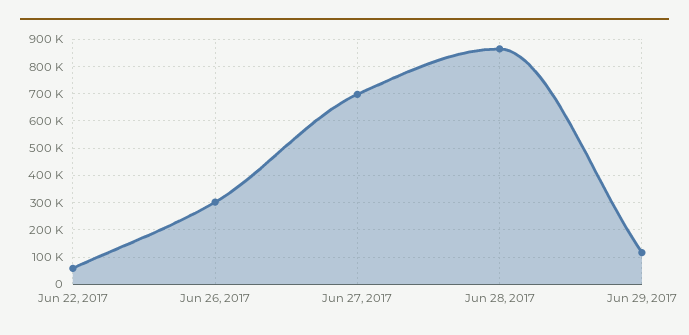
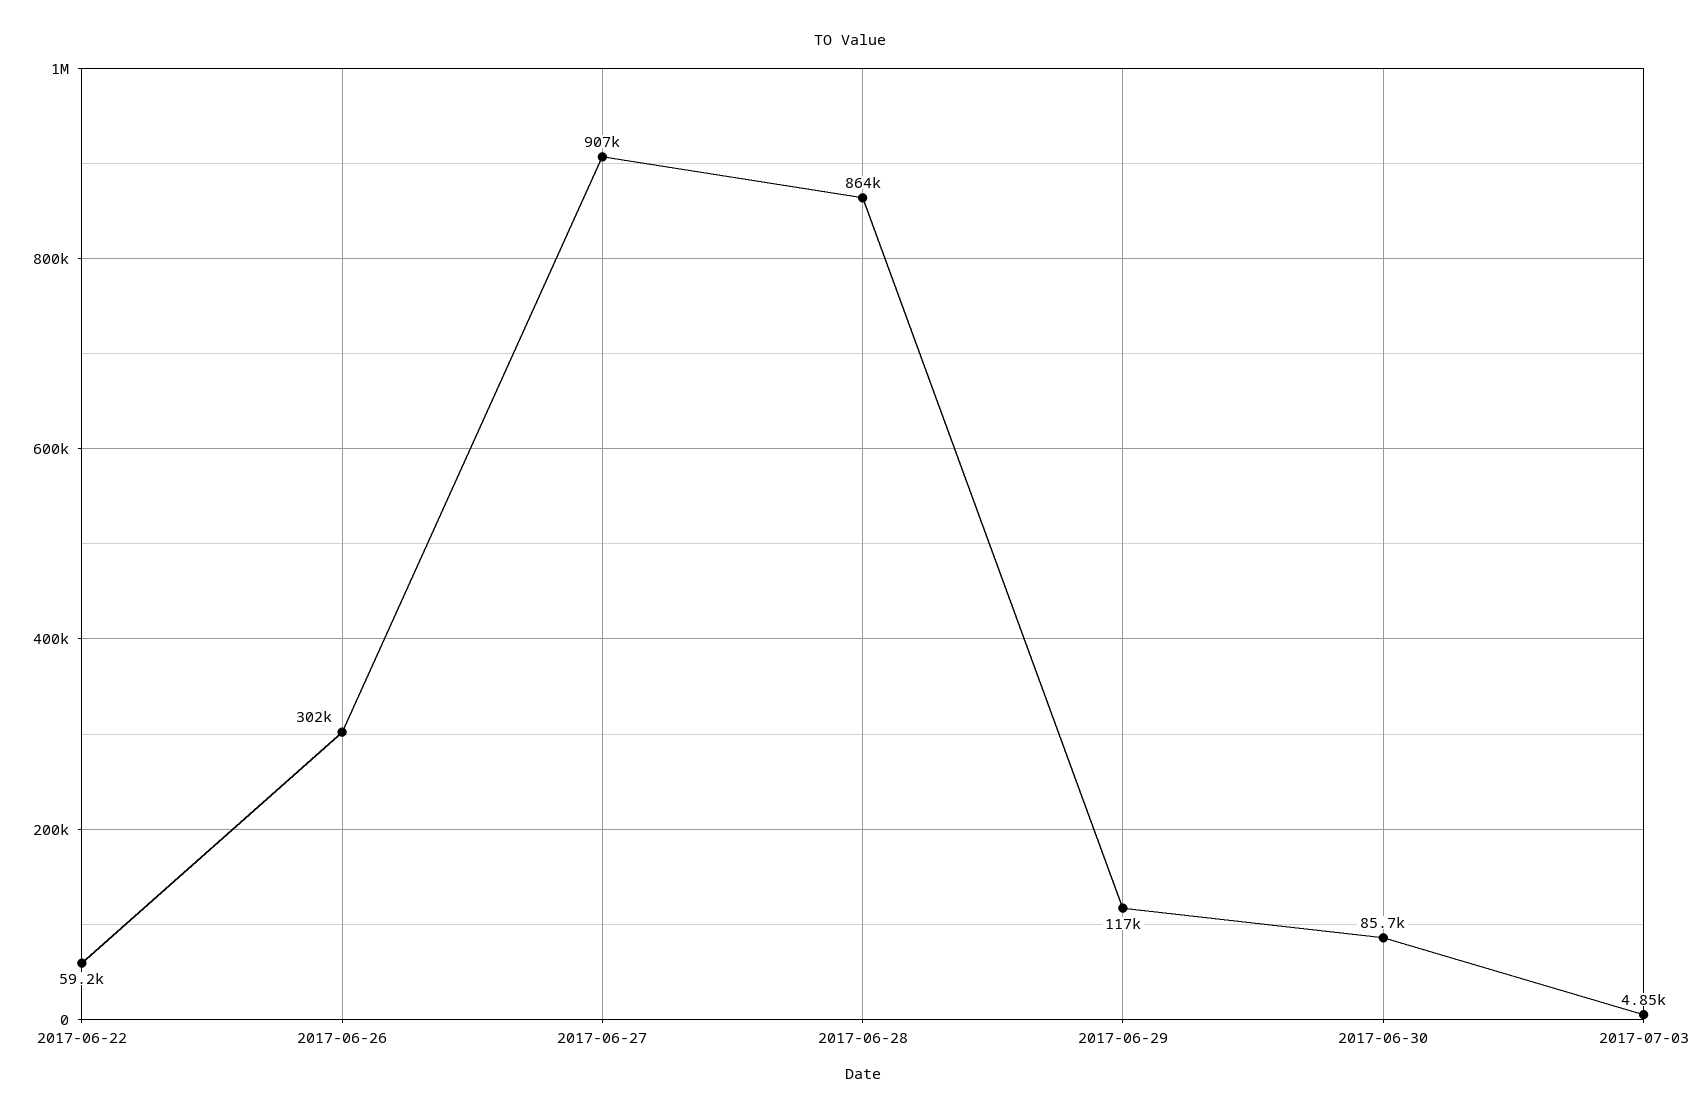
Jun 27, 2017: 700000 -> 907000
2017-06-30: none -> 85700
2017-07-03: none -> 4850

